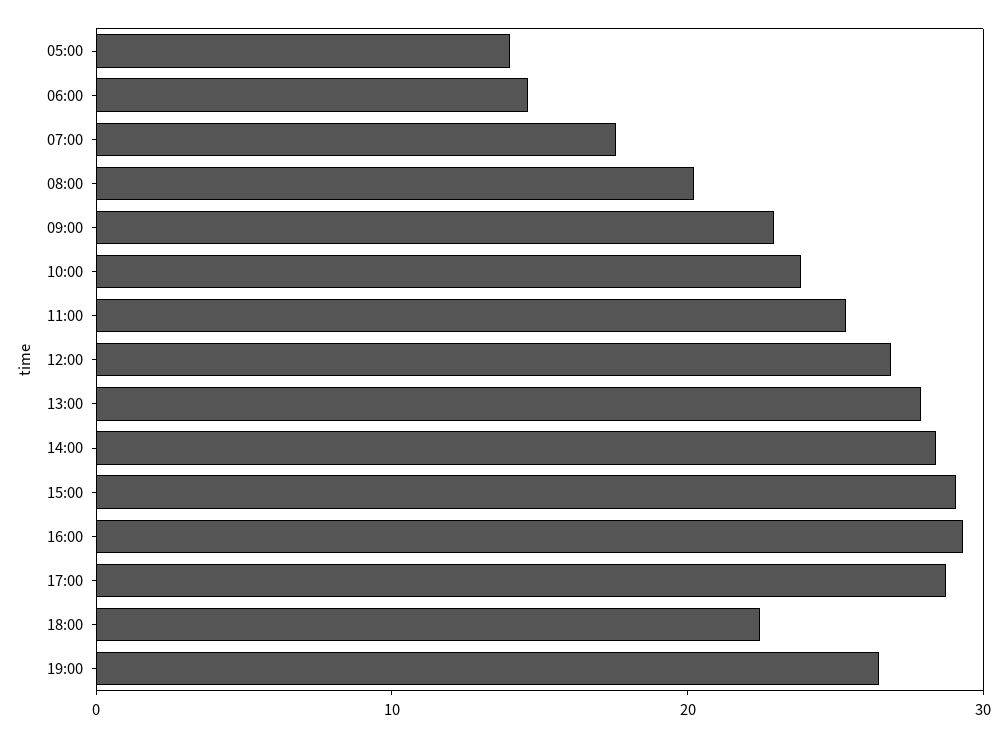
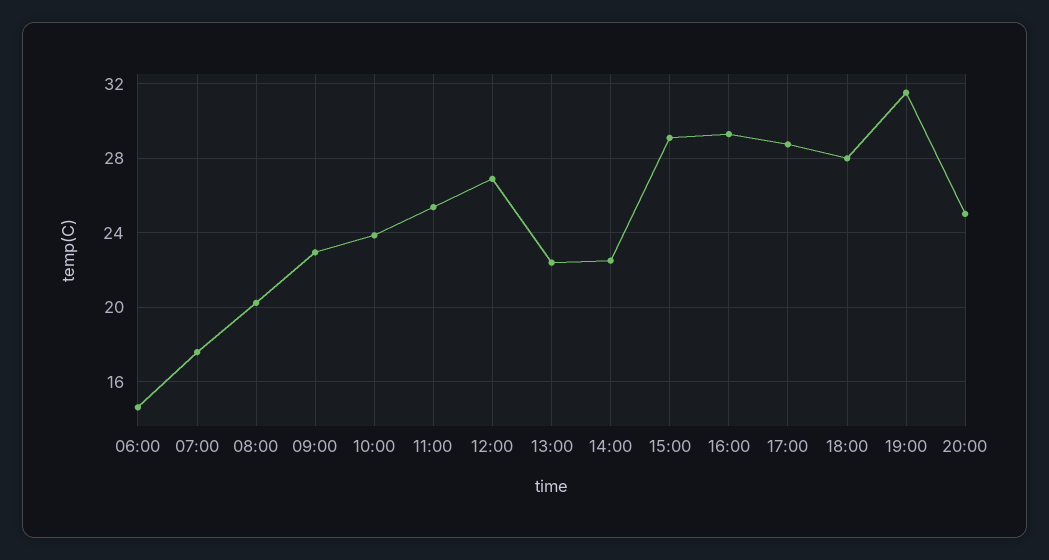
05:00: 14 -> none
13:00: 28 -> 22.5
14:00: 28 -> 22.5
18:00: 22 -> 28
19:00: 26 -> 31.5
20:00: none -> 25

